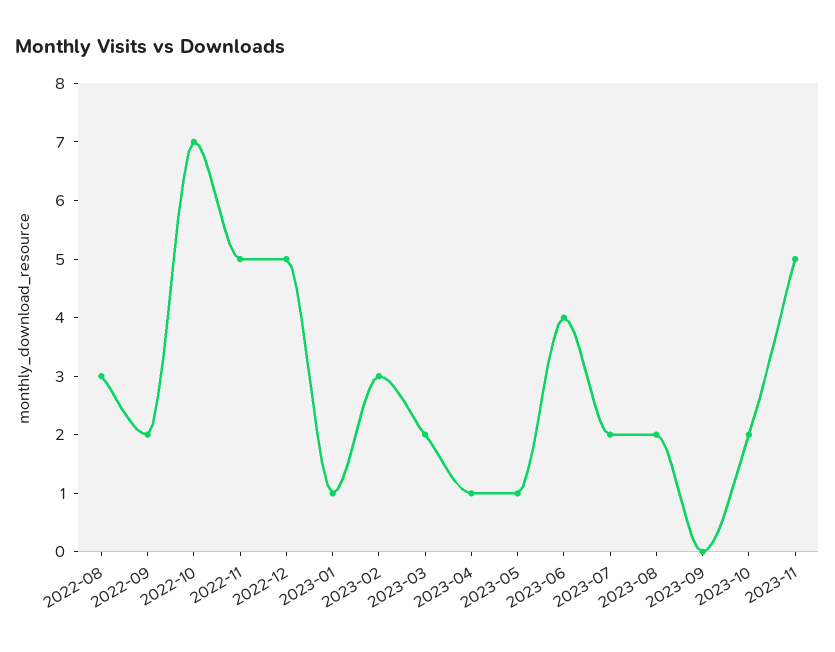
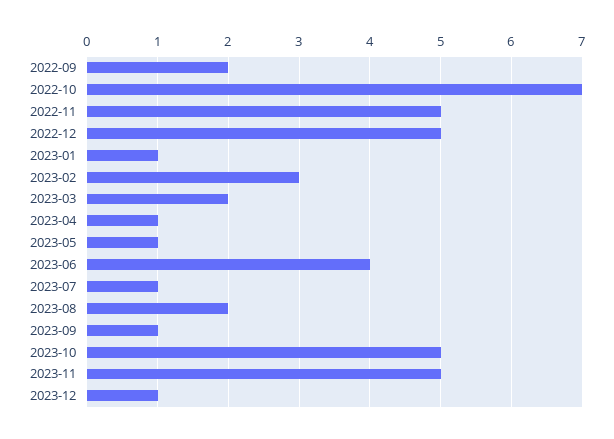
2022-08: 3 -> none
2023-07: 2 -> 1
2023-09: 0 -> 1
2023-10: 2 -> 5
2023-12: none -> 1

